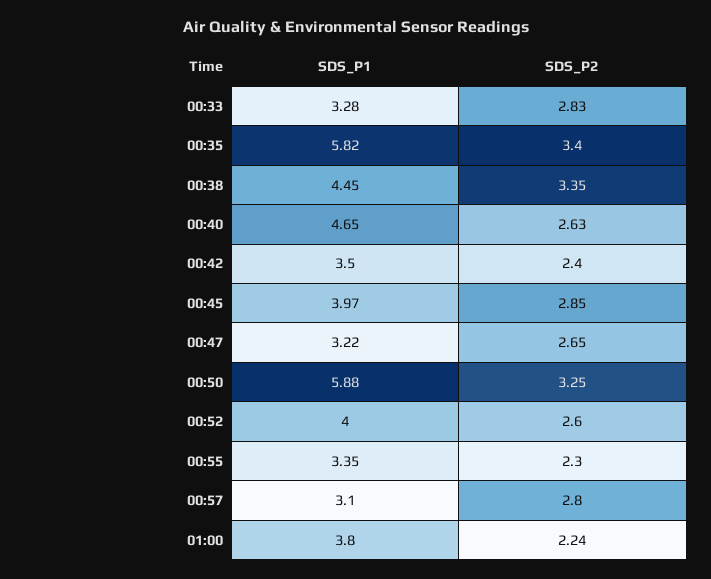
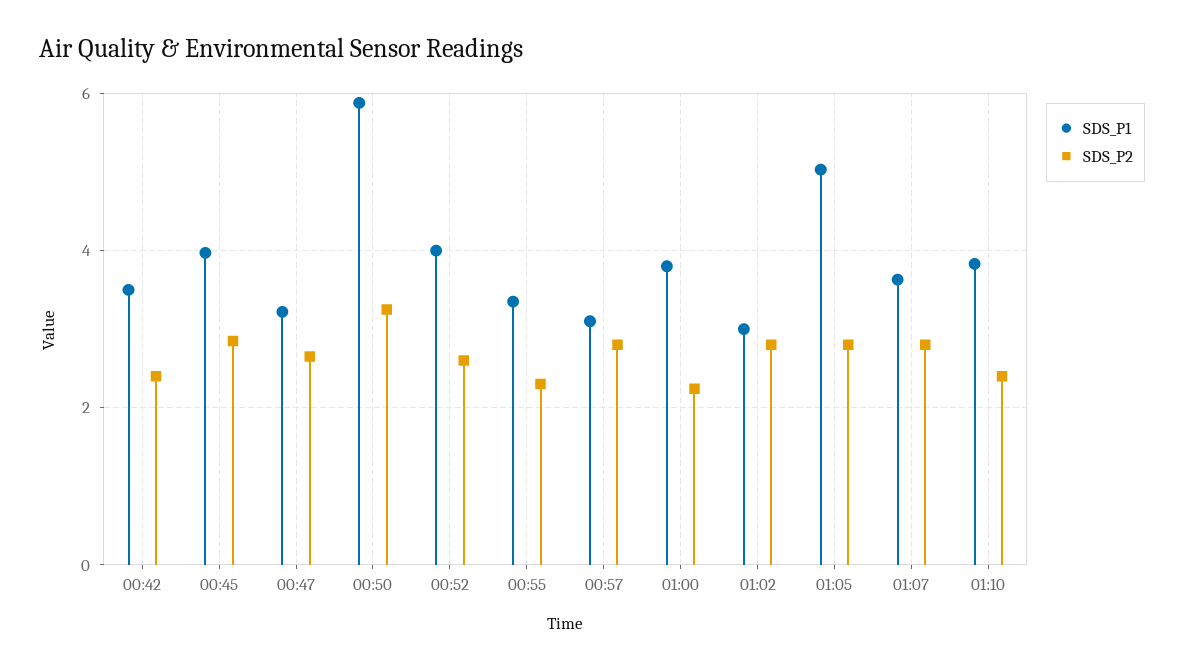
SDS_P1, 00:33: 3.28 -> none
SDS_P2, 00:33: 2.83 -> none
SDS_P1, 00:35: 5.82 -> none
SDS_P2, 00:35: 3.4 -> none
SDS_P1, 00:38: 4.45 -> none
SDS_P2, 00:38: 3.35 -> none
SDS_P1, 00:40: 4.65 -> none
SDS_P2, 00:40: 2.63 -> none
SDS_P1, 01:02: none -> 3
SDS_P2, 01:02: none -> 2.8
SDS_P1, 01:05: none -> 5
SDS_P2, 01:05: none -> 2.8
SDS_P1, 01:07: none -> 3.6
SDS_P2, 01:07: none -> 2.8
SDS_P1, 01:10: none -> 3.8
SDS_P2, 01:10: none -> 2.4

